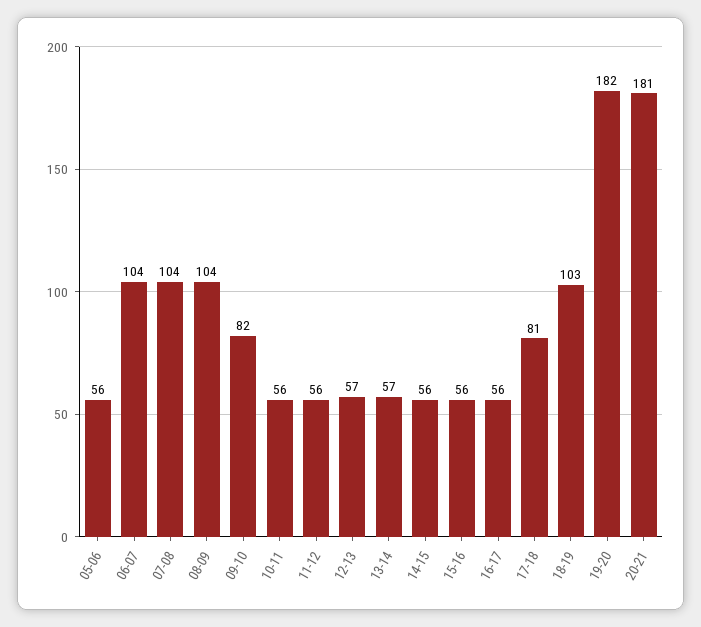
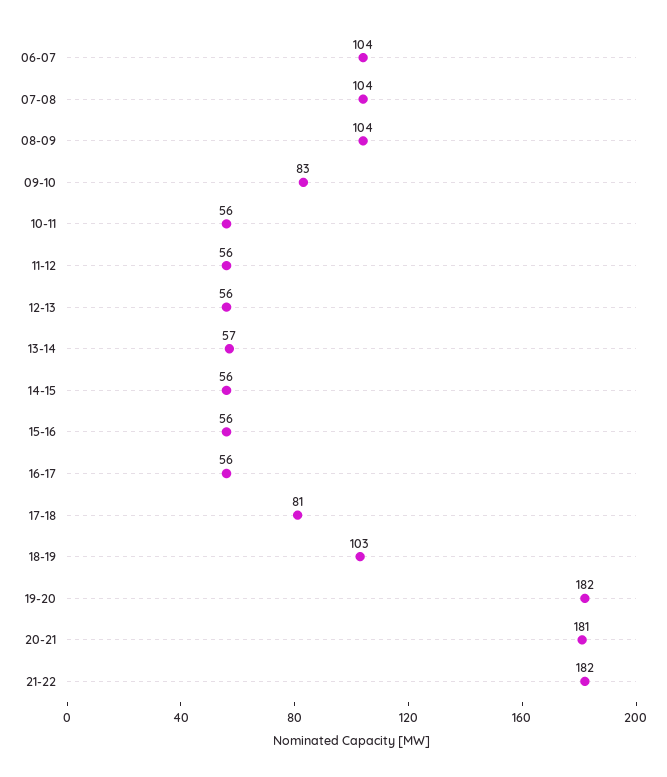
05-06: 56 -> none
09-10: 82 -> 83
12-13: 57 -> 56
21-22: none -> 182

